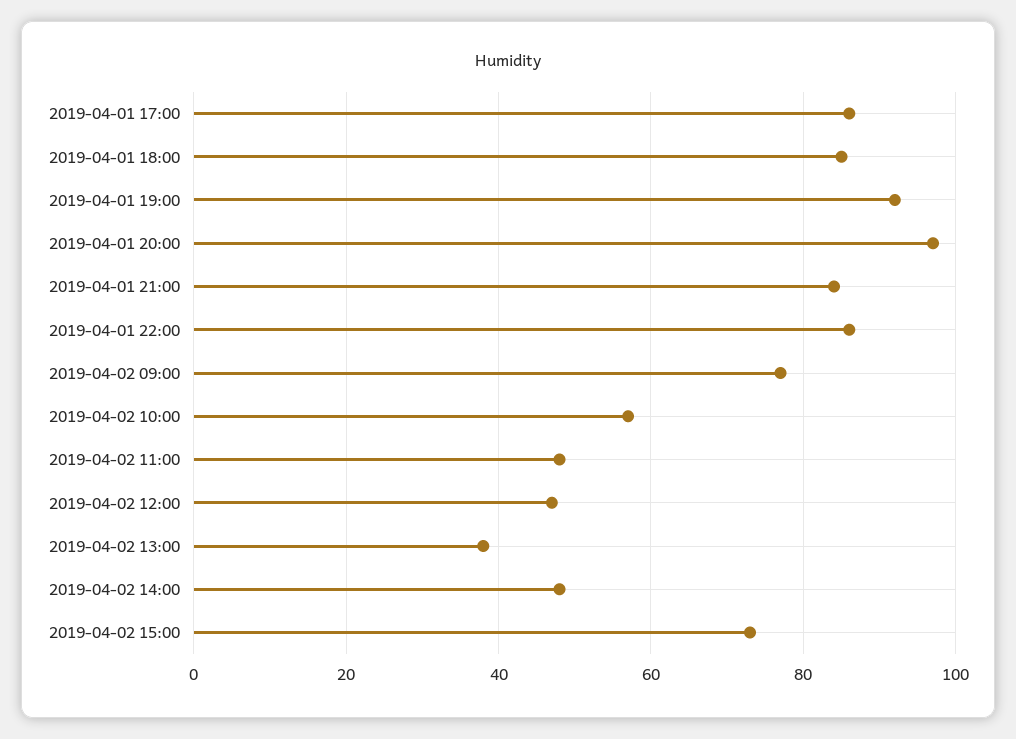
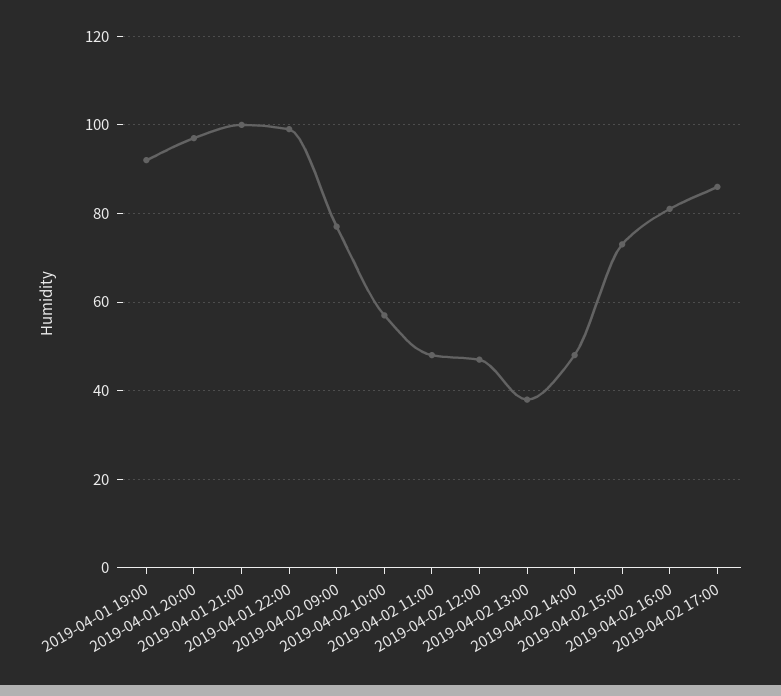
2019-04-01 17:00: 85 -> none
2019-04-01 18:00: 85 -> none
2019-04-01 21:00: 85 -> 100
2019-04-01 22:00: 85 -> 100
2019-04-02 16:00: none -> 80
2019-04-02 17:00: none -> 85

